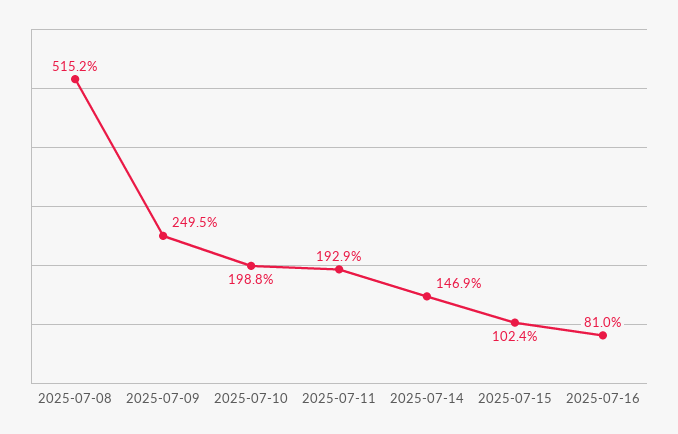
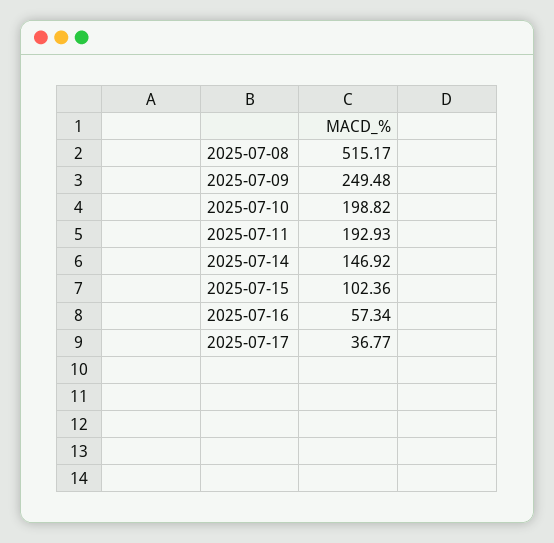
2025-07-16: 81 -> 57.34
2025-07-17: none -> 36.77

